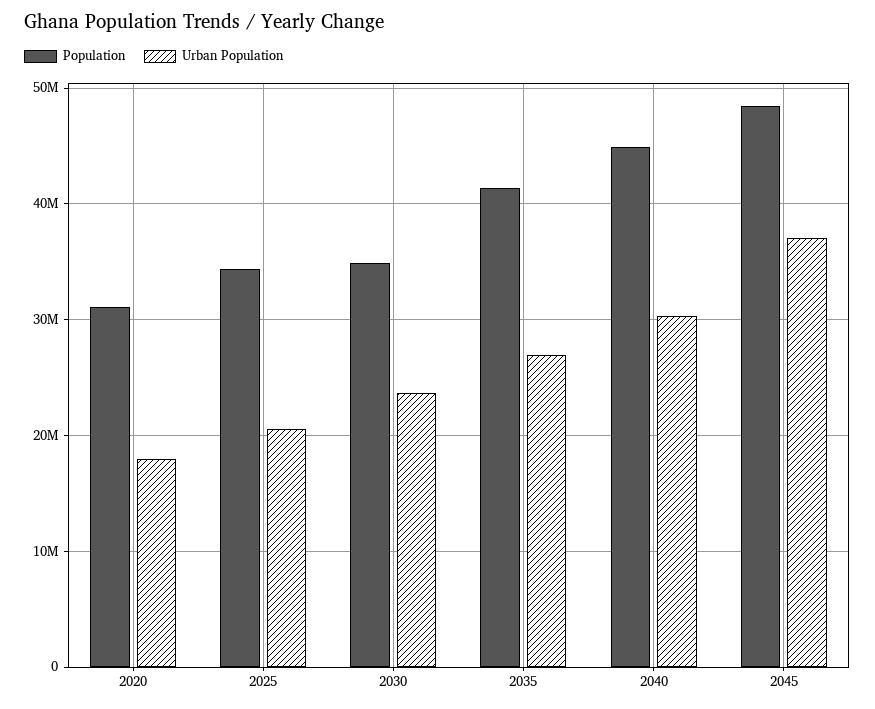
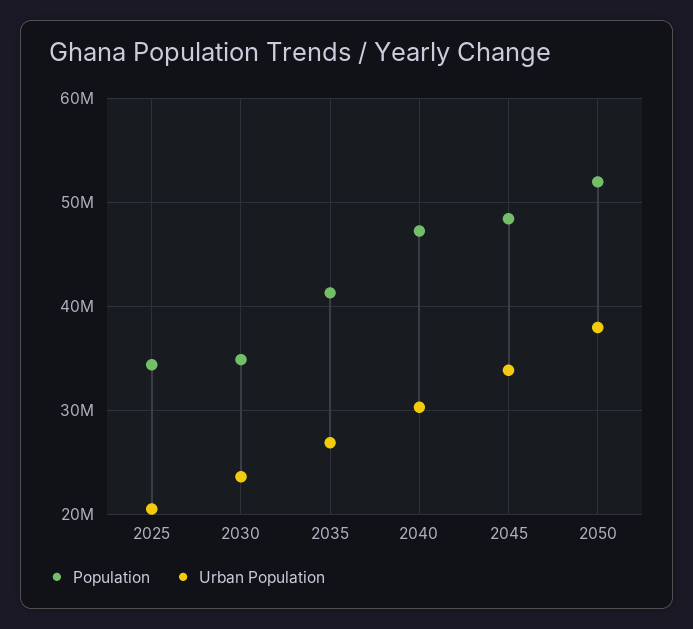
Population, 2020: 31000000 -> none
Urban Population, 2020: 18000000 -> none
Population, 2040: 45000000 -> 47000000
Urban Population, 2045: 37000000 -> 34000000
Population, 2050: none -> 52000000
Urban Population, 2050: none -> 38000000

